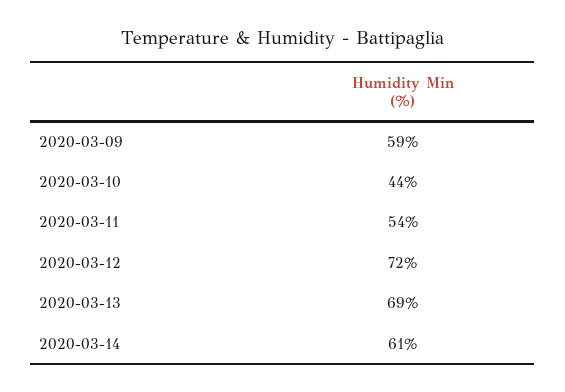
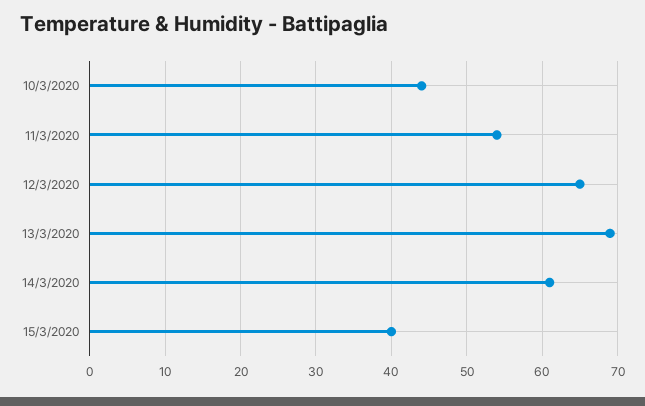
2020-03-09: 59 -> none
2020-03-12: 72 -> 65
15/3/2020: none -> 40

